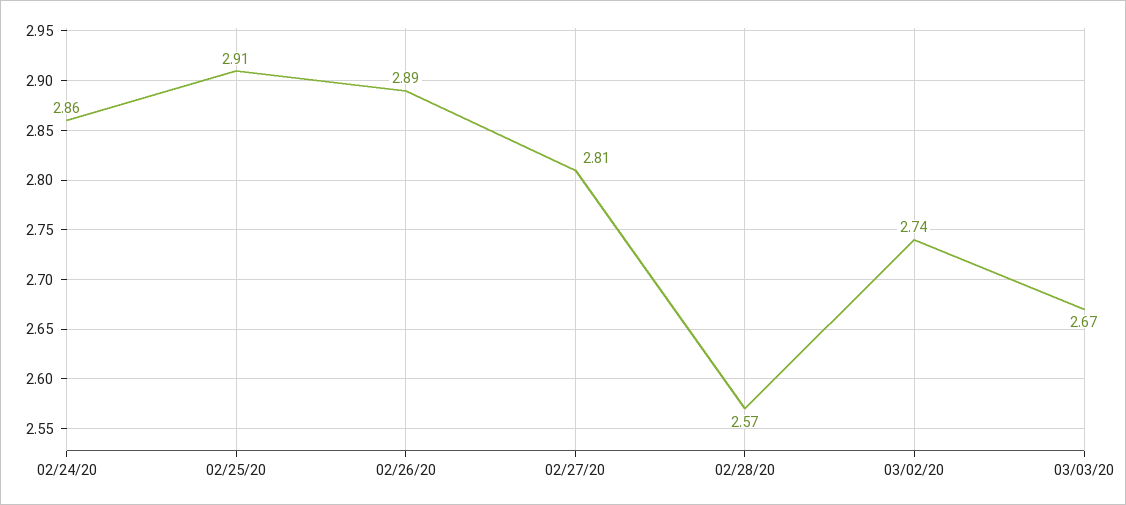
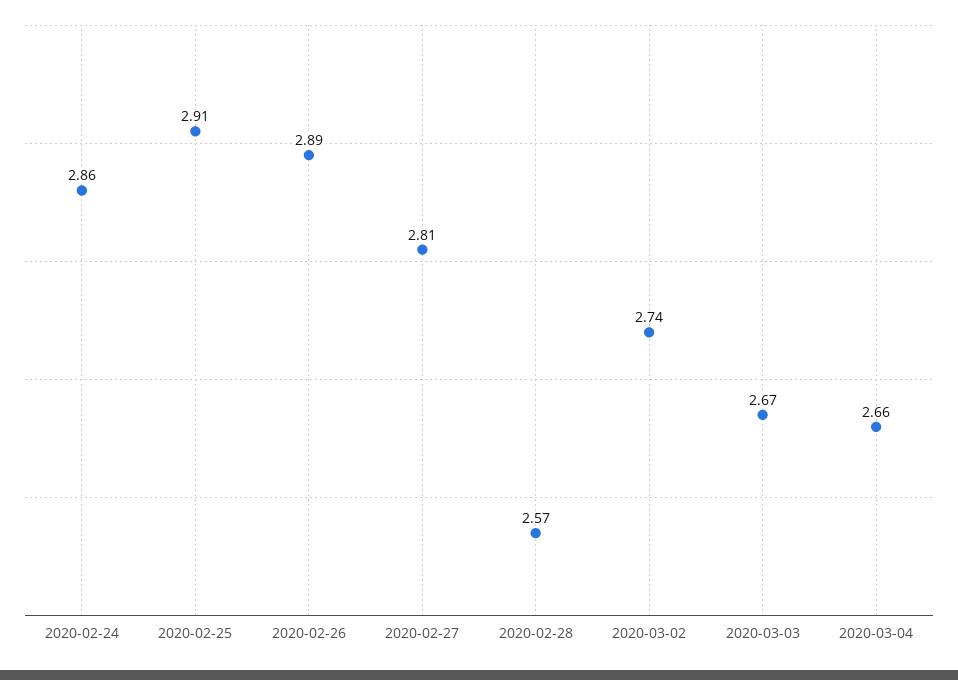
2020-03-04: none -> 2.66

